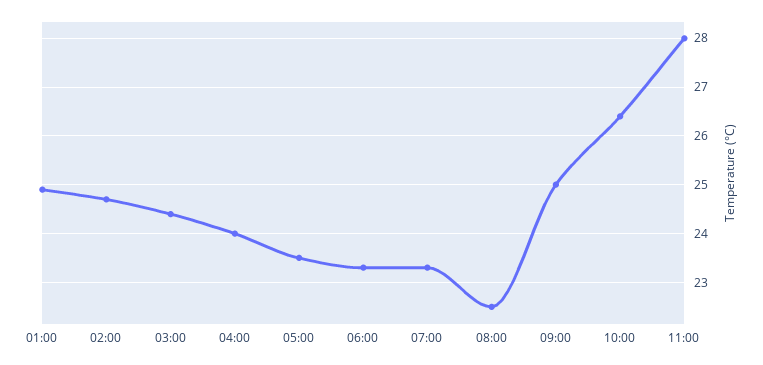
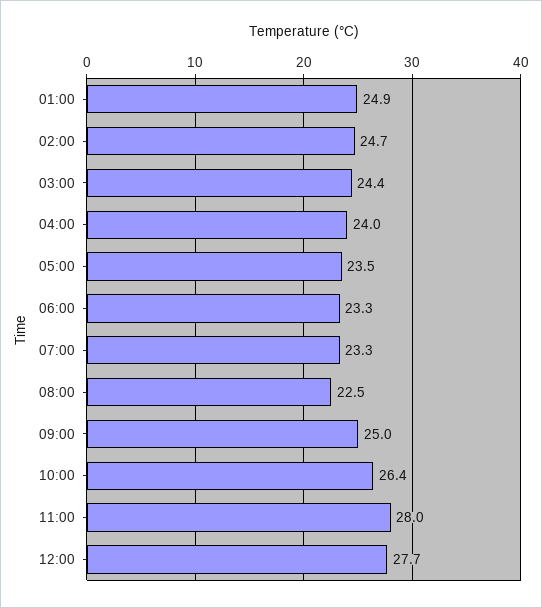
12:00: none -> 27.7

